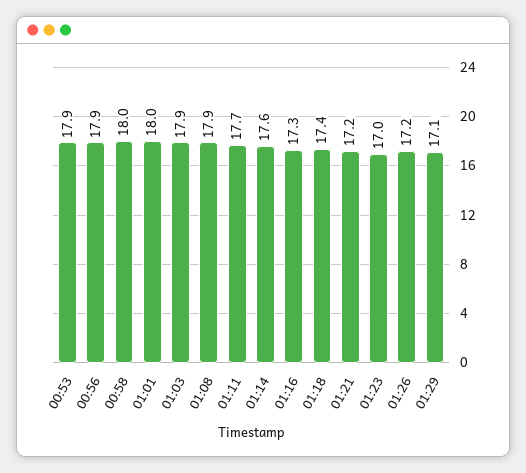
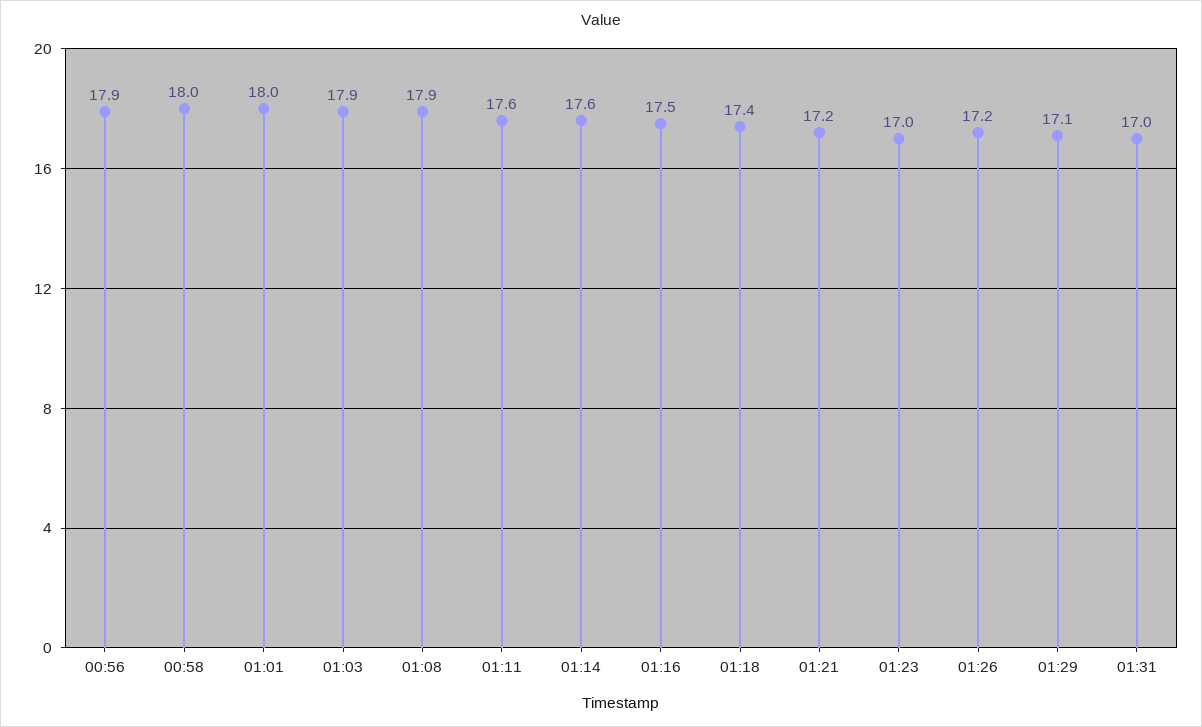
00:53: 17.9 -> none
01:11: 17.7 -> 17.6
01:16: 17.3 -> 17.5
01:31: none -> 17

